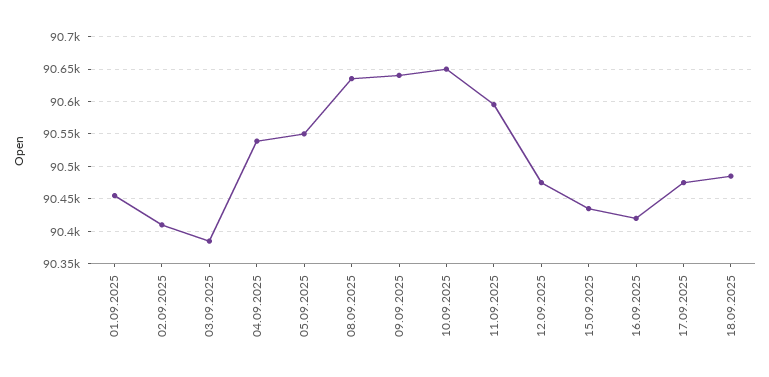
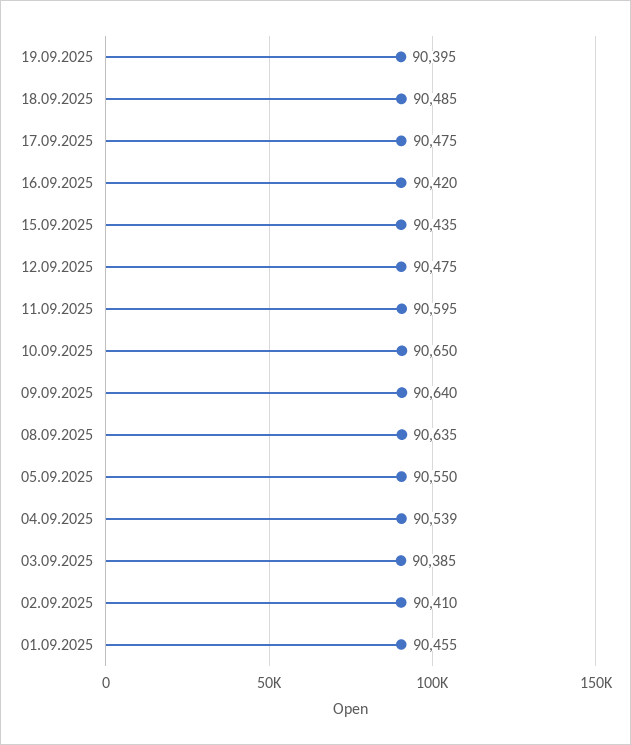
19.09.2025: none -> 90395

